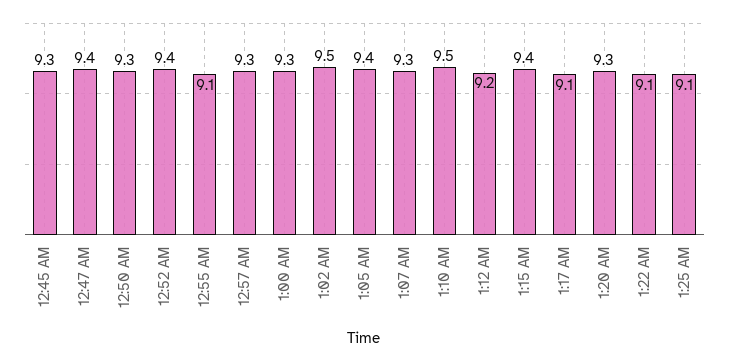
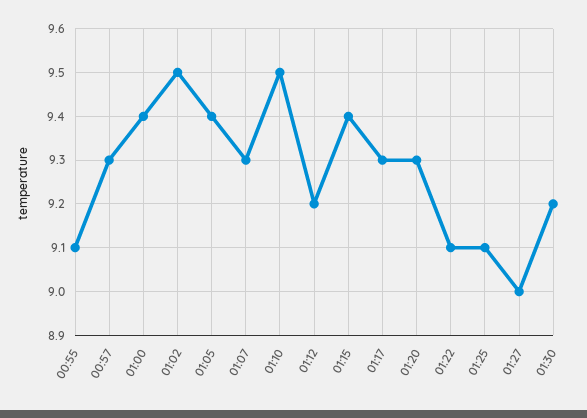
12:45 AM: 9.3 -> none
12:47 AM: 9.4 -> none
12:50 AM: 9.3 -> none
12:52 AM: 9.4 -> none
1:00 AM: 9.3 -> 9.4
1:17 AM: 9.1 -> 9.3
01:27: none -> 9
01:30: none -> 9.2

